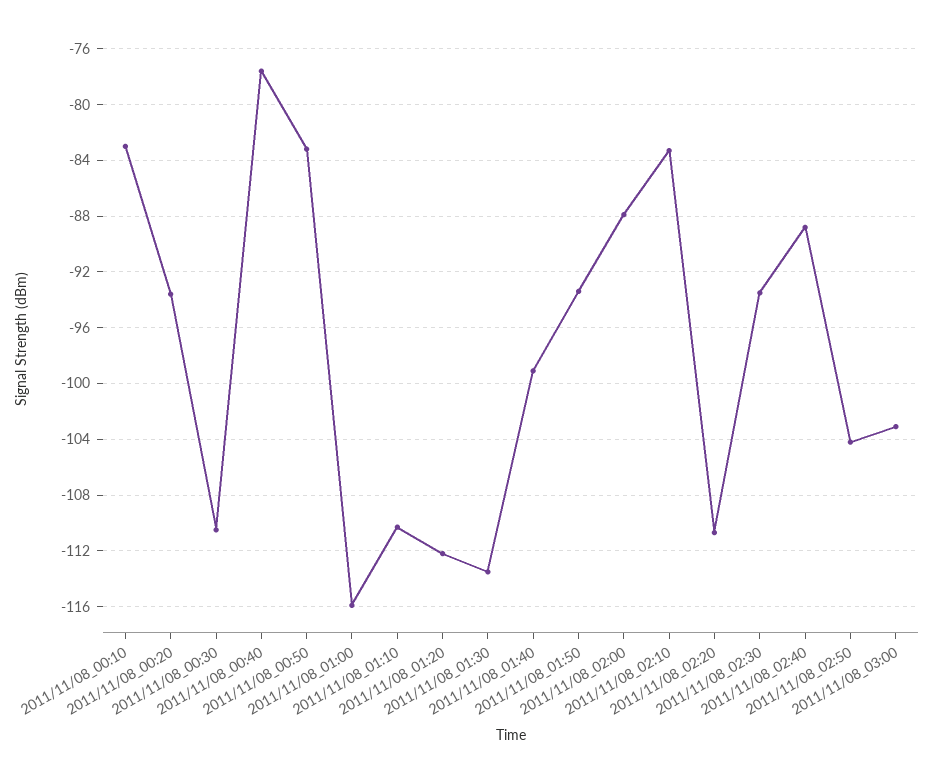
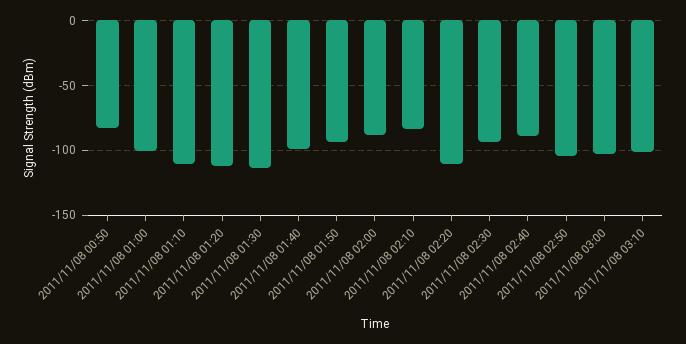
2011/11/08_00:10: -83 -> none
2011/11/08_00:20: -93.5 -> none
2011/11/08_00:30: -110.5 -> none
2011/11/08_00:40: -77.5 -> none
2011/11/08_01:00: -116 -> -100
2011/11/08 03:10: none -> -100

